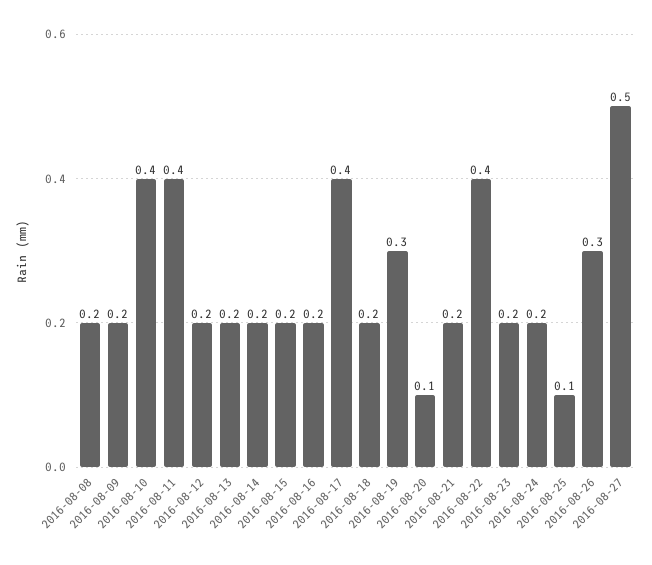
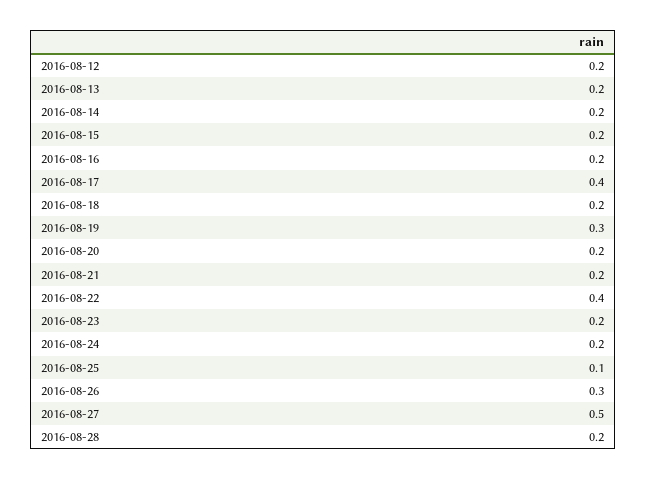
2016-08-08: 0.2 -> none
2016-08-09: 0.2 -> none
2016-08-10: 0.4 -> none
2016-08-11: 0.4 -> none
2016-08-20: 0.1 -> 0.2
2016-08-28: none -> 0.2

